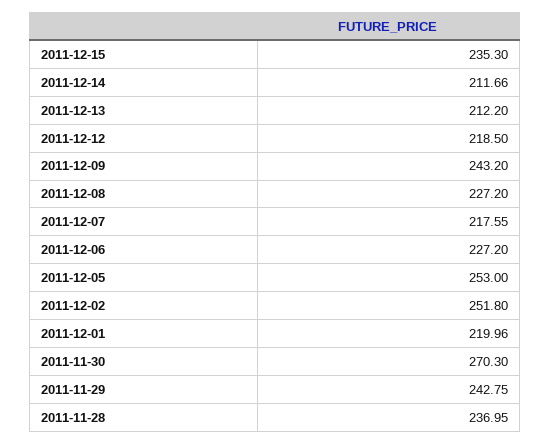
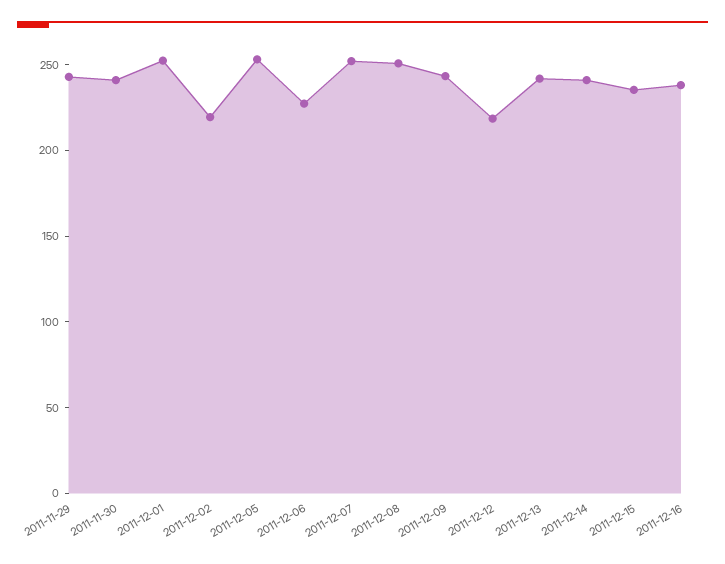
2011-12-14: 211.66 -> 240
2011-12-13: 212.2 -> 240
2011-12-08: 227.2 -> 250
2011-12-07: 217.55 -> 250
2011-12-02: 251.8 -> 220
2011-12-01: 219.96 -> 250
2011-11-30: 270.3 -> 240
2011-11-28: 236.95 -> none
2011-12-16: none -> 240

